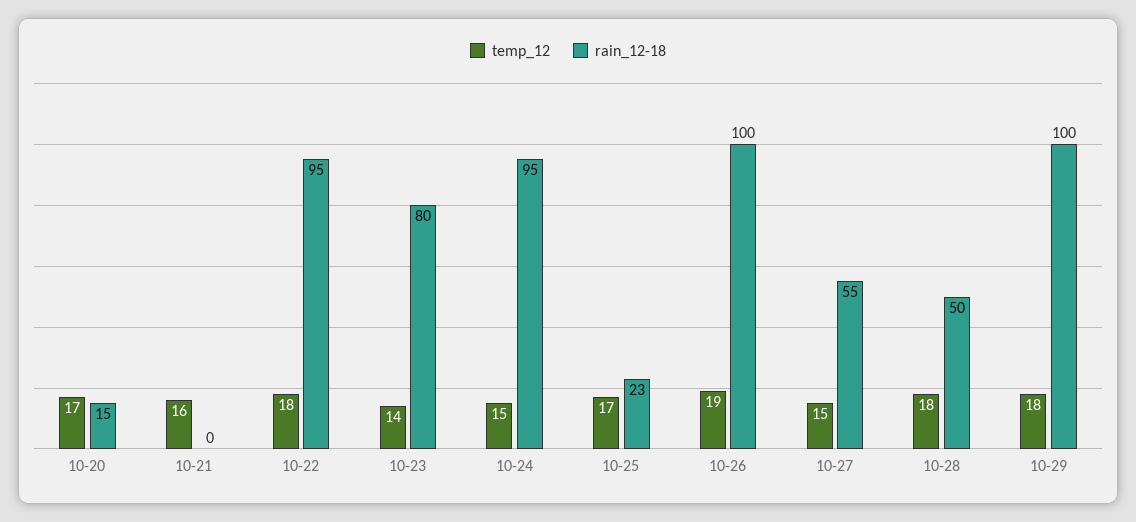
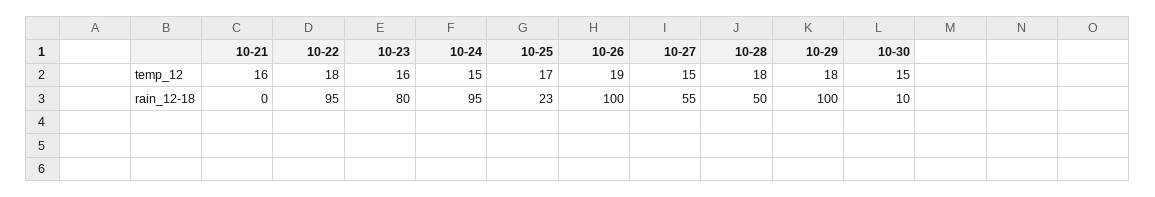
temp_12, 10-20: 17 -> none
rain_12-18, 10-20: 15 -> none
temp_12, 10-23: 14 -> 16
temp_12, 10-30: none -> 15
rain_12-18, 10-30: none -> 10

